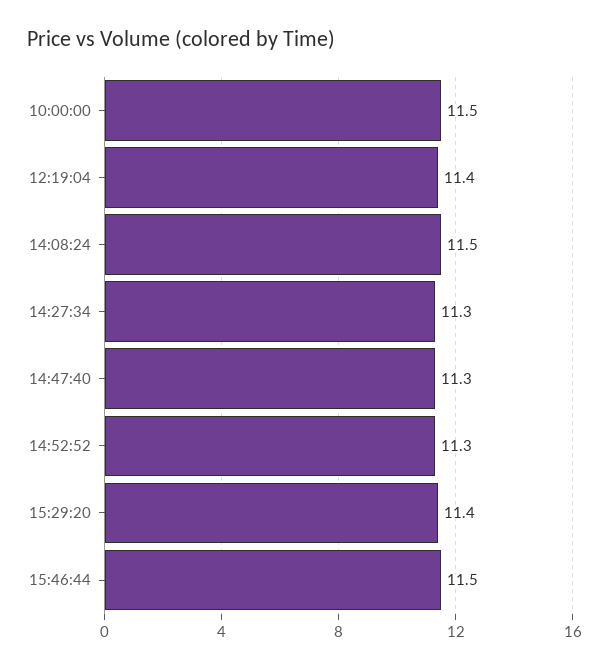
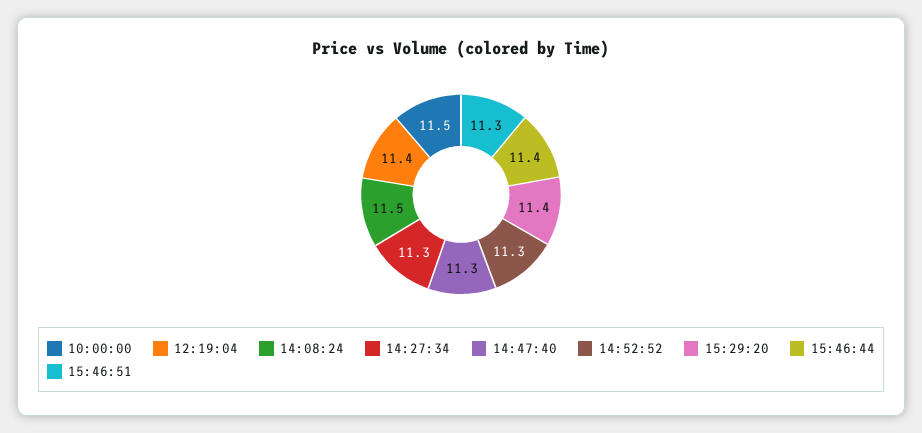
15:46:44: 11.5 -> 11.4
15:46:51: none -> 11.3

